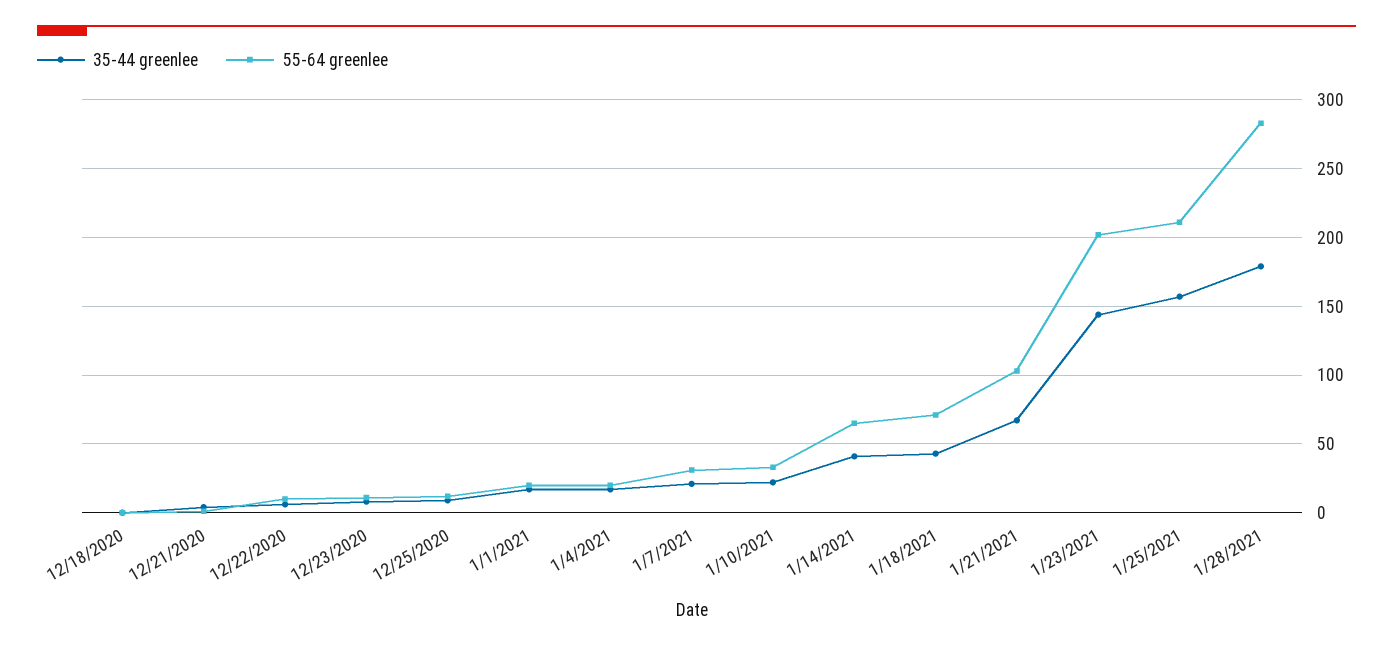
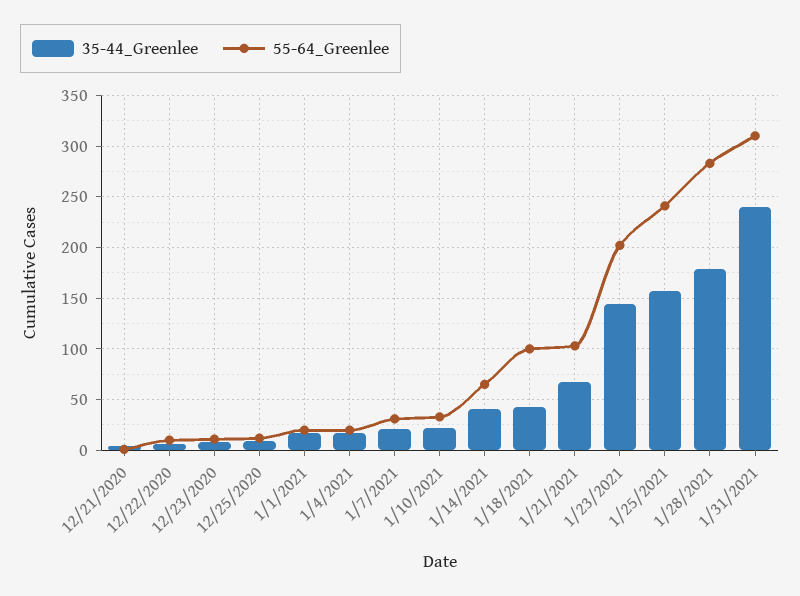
35-44 greenlee, 12/18/2020: 0 -> none
55-64 greenlee, 12/18/2020: 0 -> none
55-64 greenlee, 1/18/2021: 70 -> 100
55-64 greenlee, 1/25/2021: 210 -> 240
35-44 greenlee, 1/31/2021: none -> 240
55-64 greenlee, 1/31/2021: none -> 310

